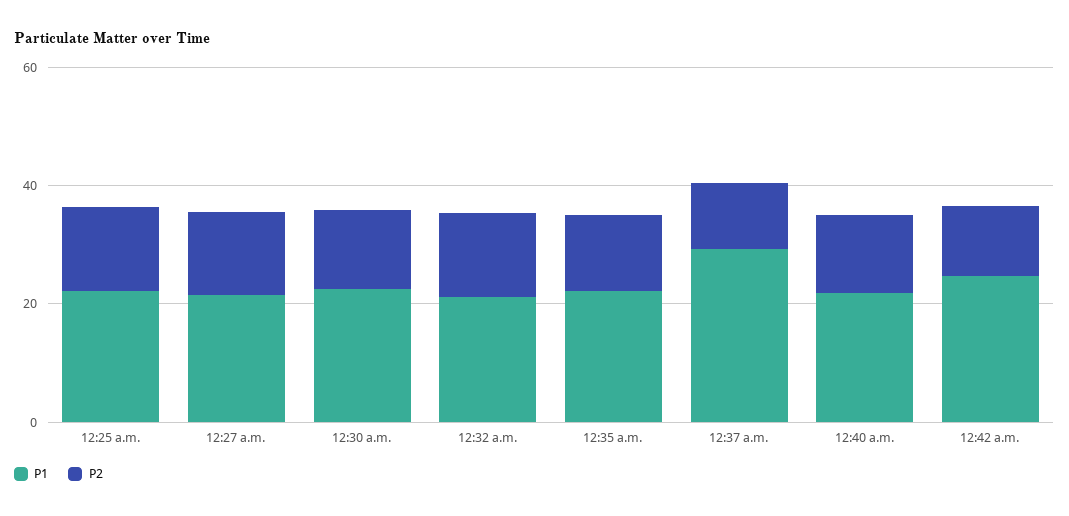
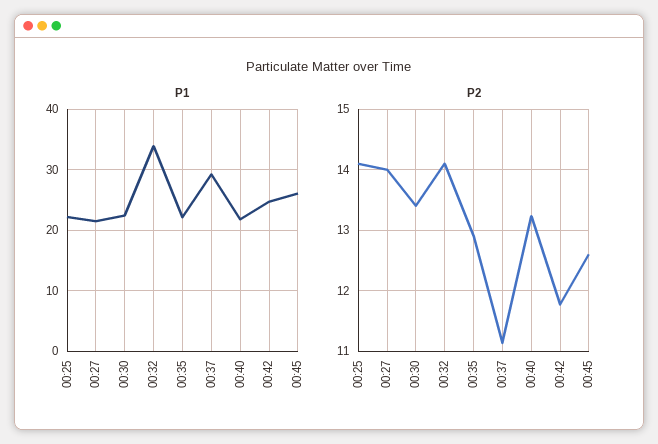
P1, 12:32 a.m.: 20 -> 34
P1, 00:45: none -> 26
P2, 00:45: none -> 12.6

